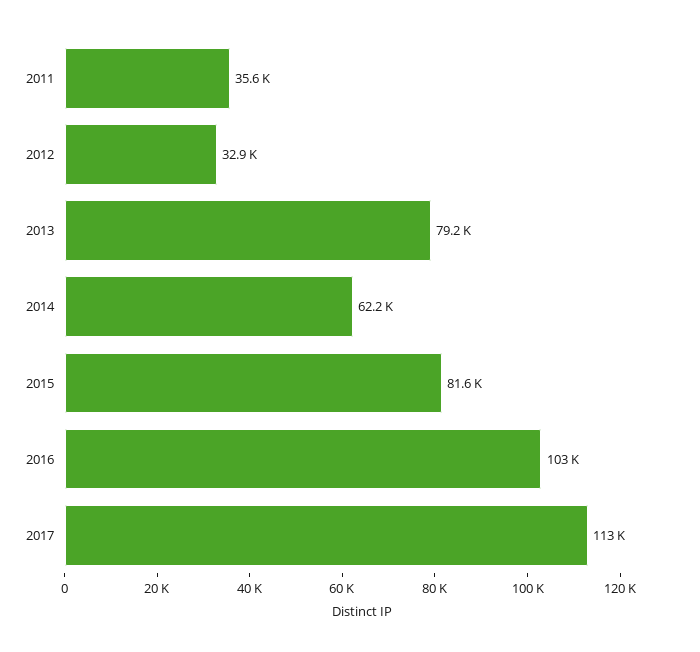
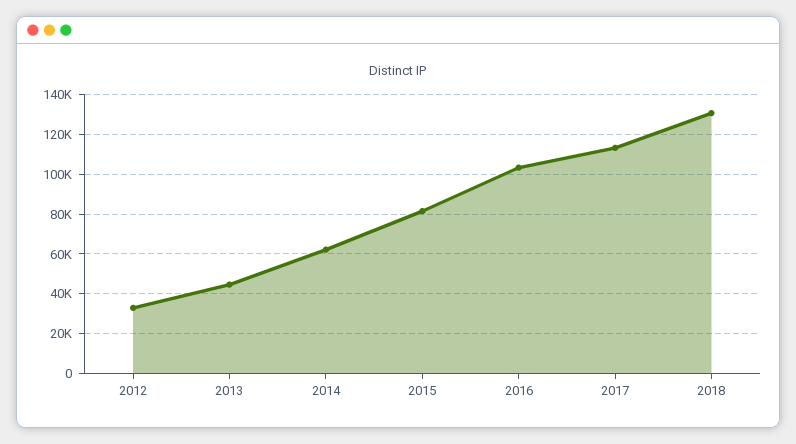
2011: 35600 -> none
2013: 79200 -> 45000
2018: none -> 130000

